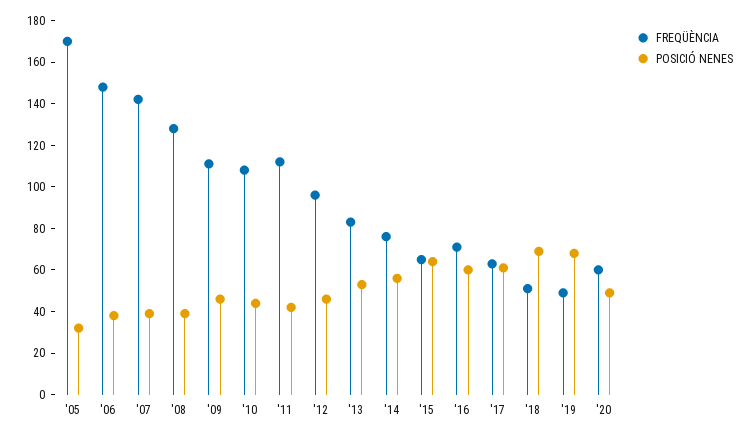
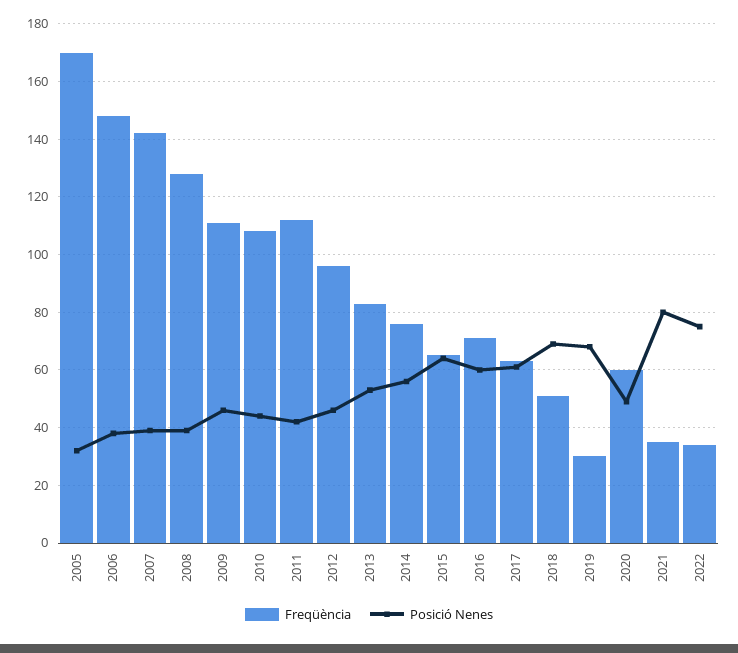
FREQÜÈNCIA, '19: 50 -> 30
FREQÜÈNCIA, 2021: none -> 35
POSICIÓ NENES, 2021: none -> 80
FREQÜÈNCIA, 2022: none -> 35
POSICIÓ NENES, 2022: none -> 75

